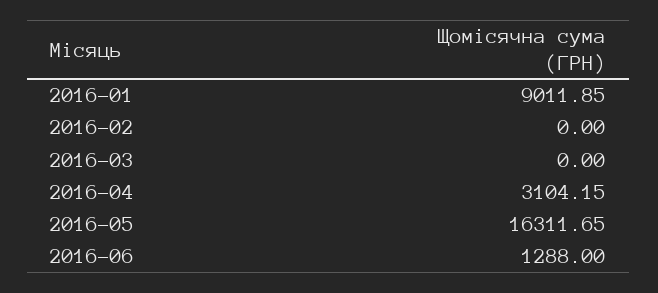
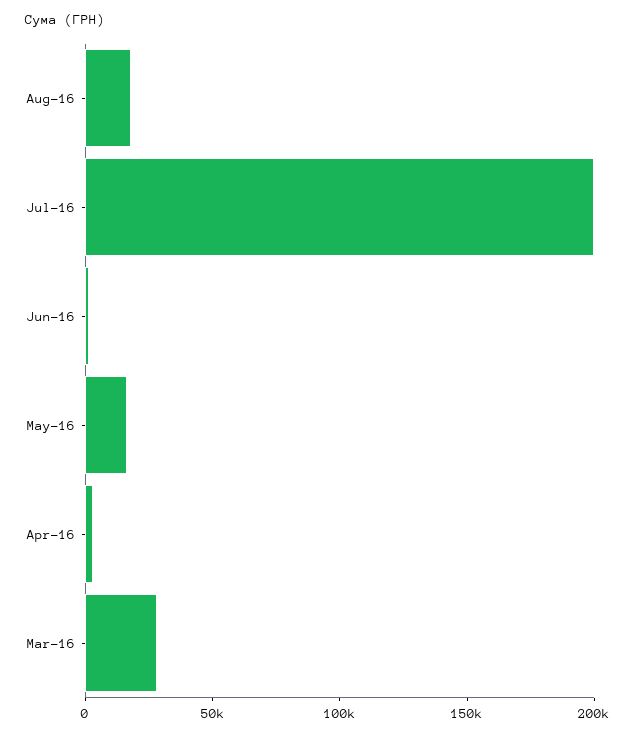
2016-01: 9011.85 -> none
2016-02: 0 -> none
2016-03: 0 -> 30000
Aug-16: none -> 20000
Jul-16: none -> 200000

